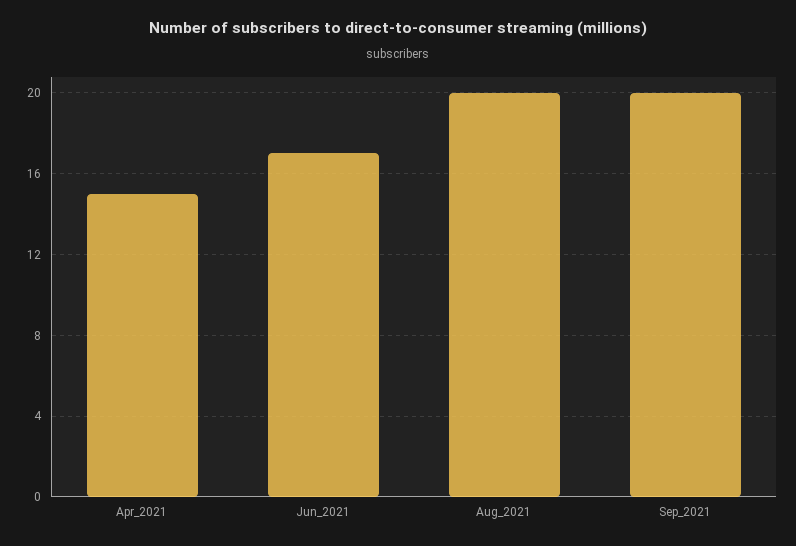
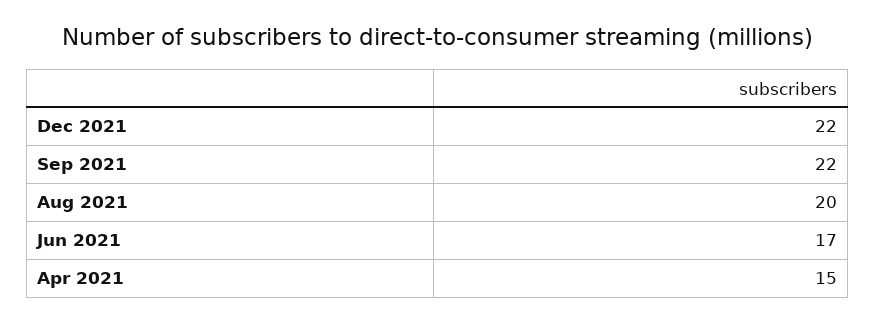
Sep_2021: 20 -> 22
Dec 2021: none -> 22

